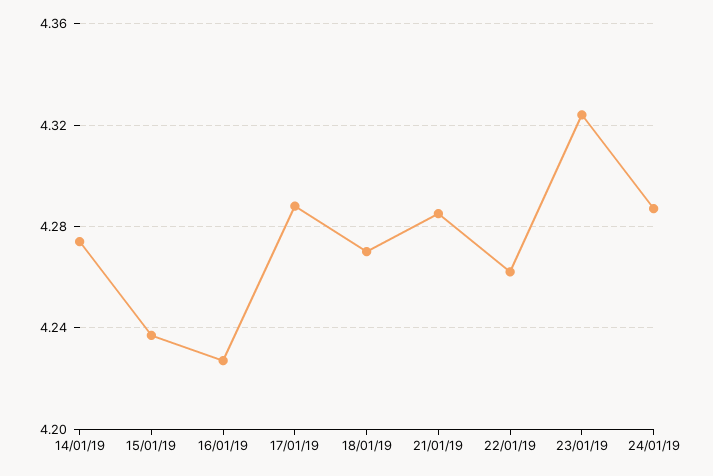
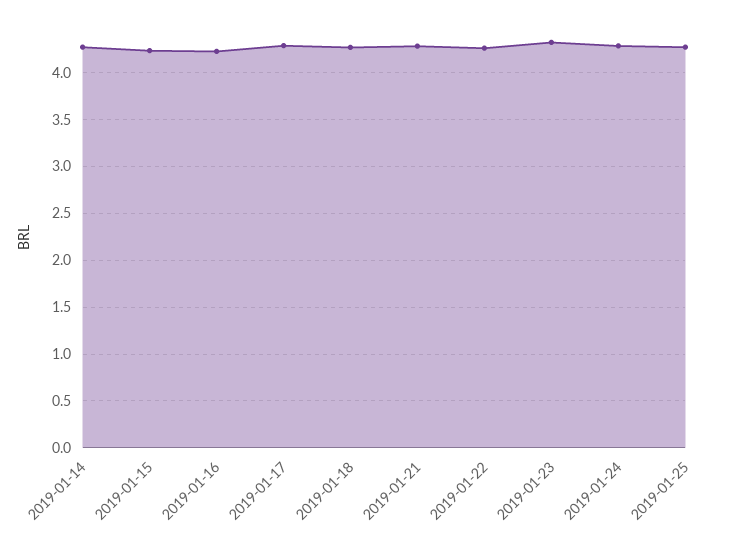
2019-01-25: none -> 4.3

